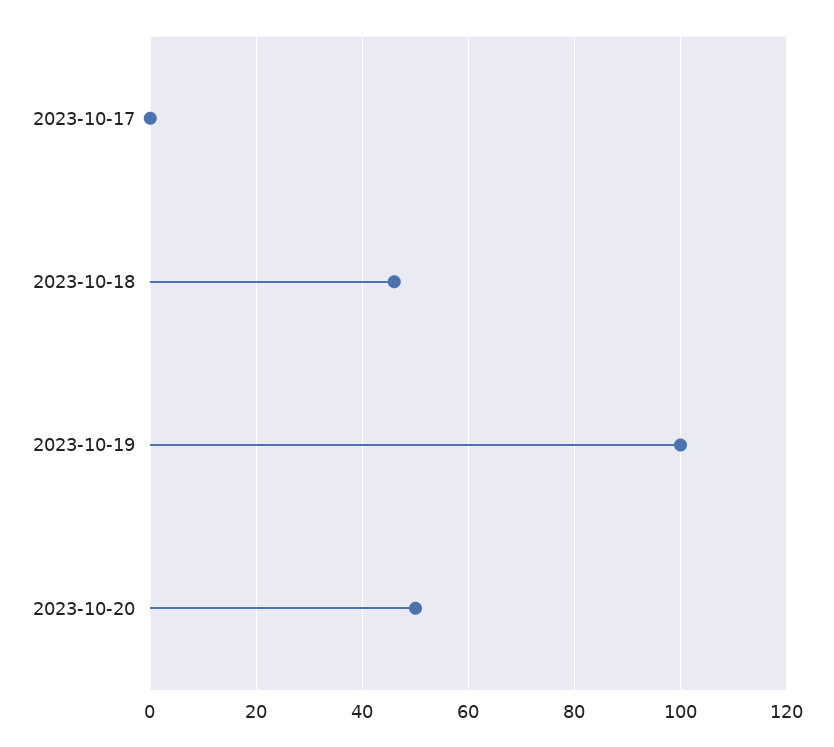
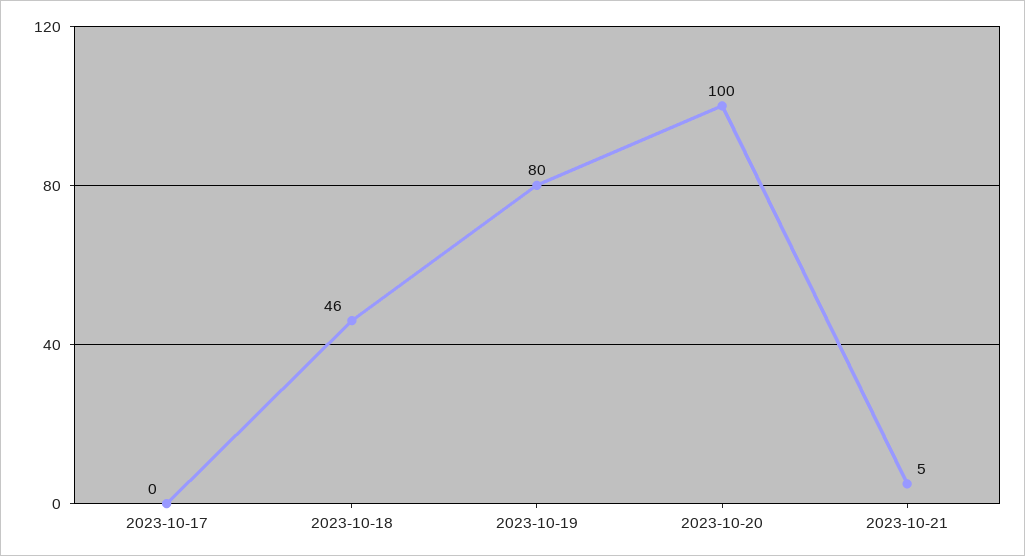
2023-10-19: 100 -> 80
2023-10-20: 50 -> 100
2023-10-21: none -> 5

